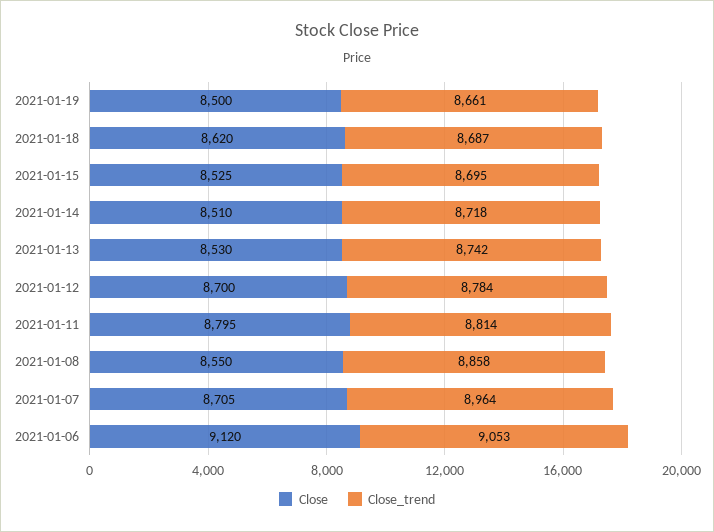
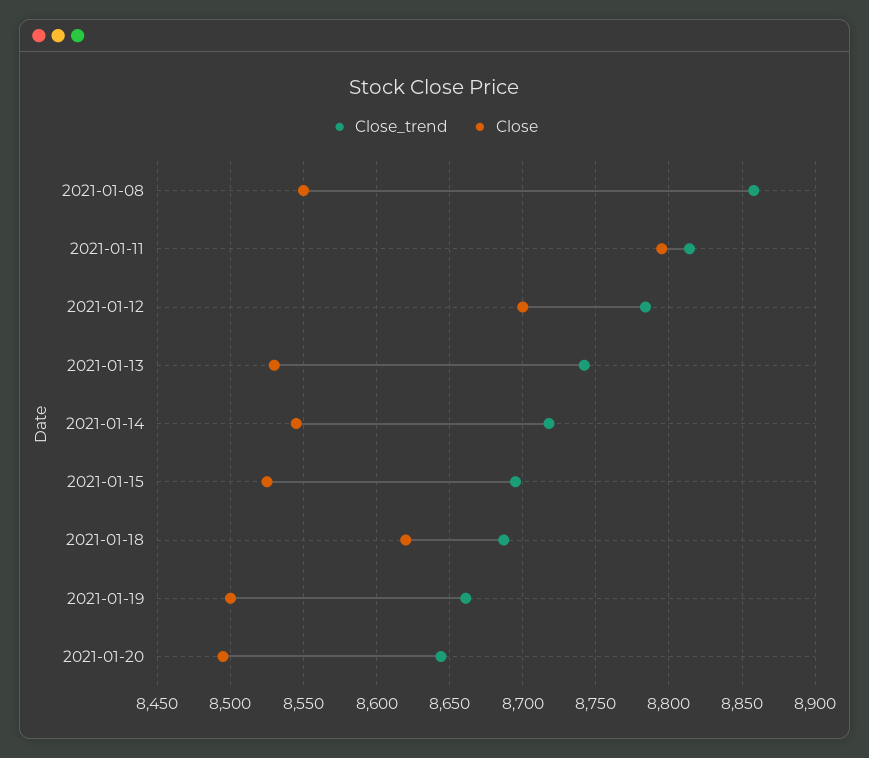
Close, 2021-01-14: 8510 -> 8545
Close, 2021-01-07: 8705 -> none
Close_trend, 2021-01-07: 8964 -> none
Close, 2021-01-06: 9120 -> none
Close_trend, 2021-01-06: 9053 -> none
Close_trend, 2021-01-20: none -> 8645
Close, 2021-01-20: none -> 8495

